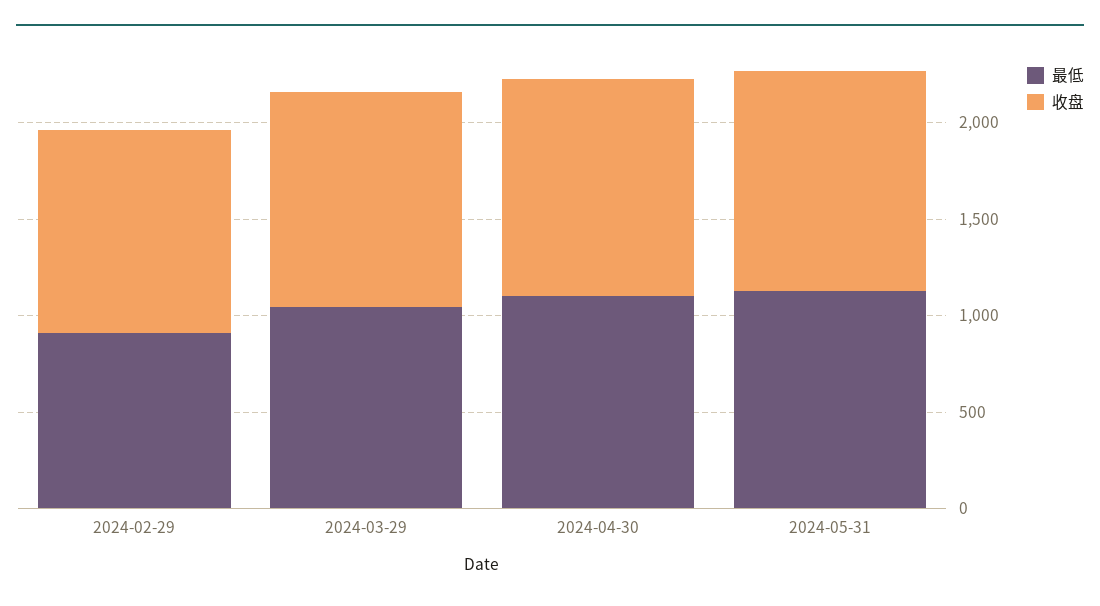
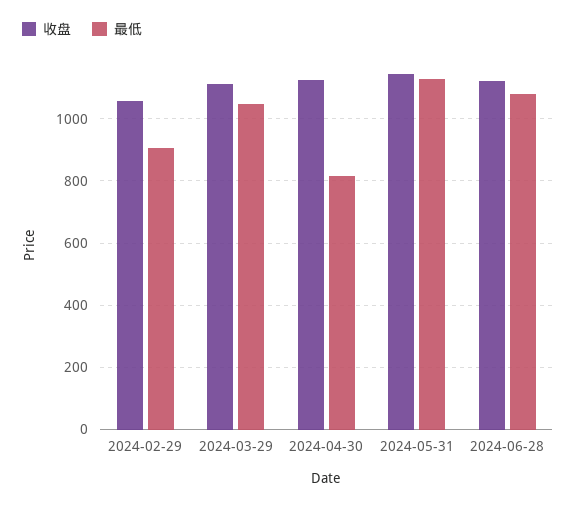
最低, 2024-04-30: 1100 -> 820
收盘, 2024-06-28: none -> 1120
最低, 2024-06-28: none -> 1080

